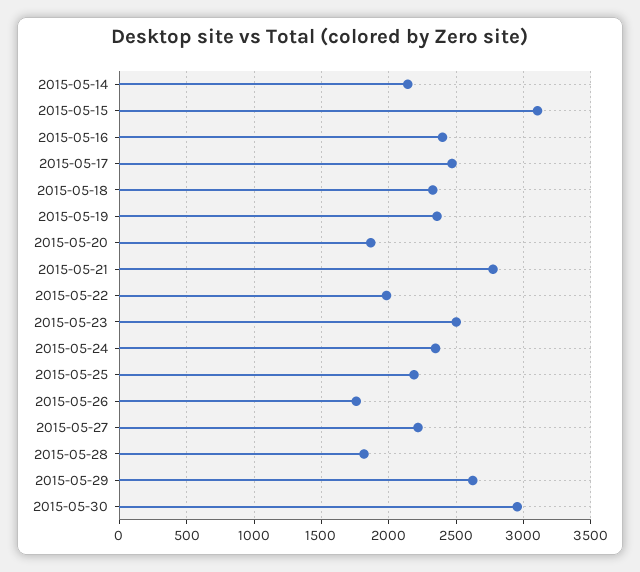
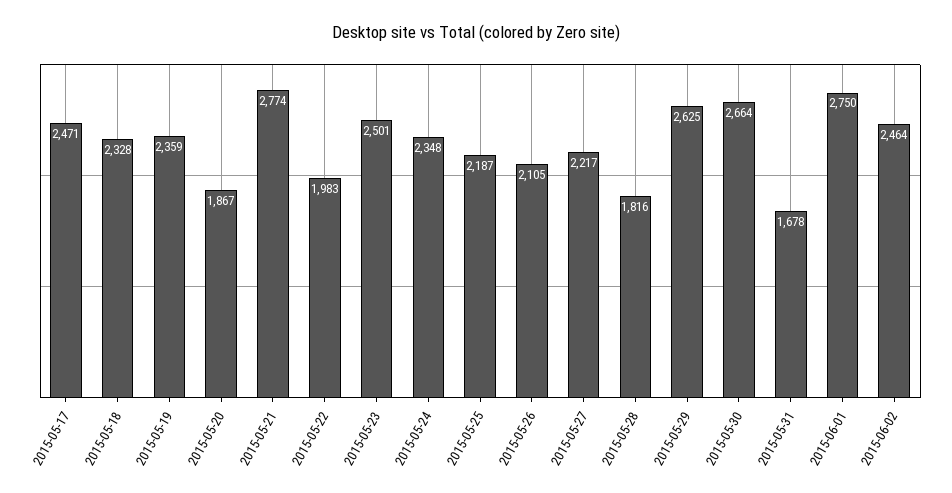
2015-05-14: 2150 -> none
2015-05-15: 3100 -> none
2015-05-16: 2400 -> none
2015-05-26: 1750 -> 2105
2015-05-30: 2950 -> 2664
2015-05-31: none -> 1678
2015-06-01: none -> 2750
2015-06-02: none -> 2464

